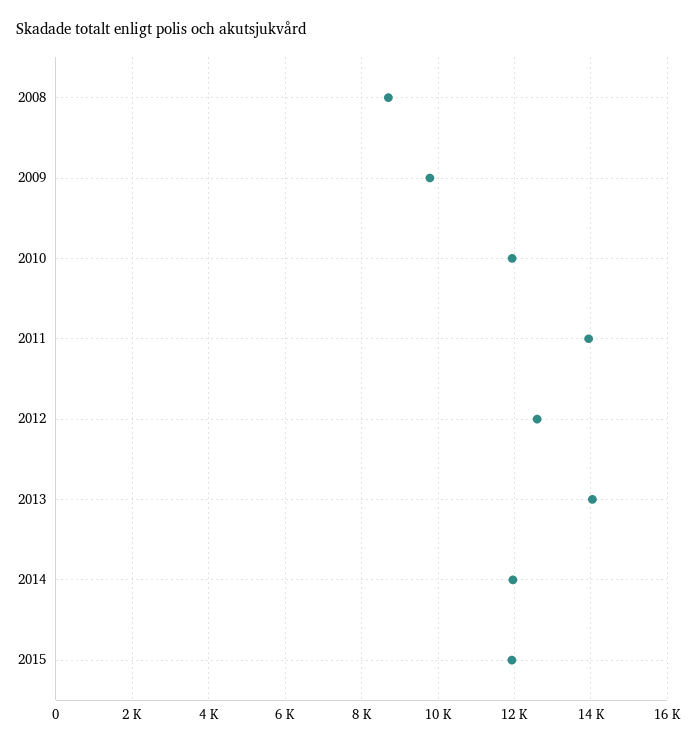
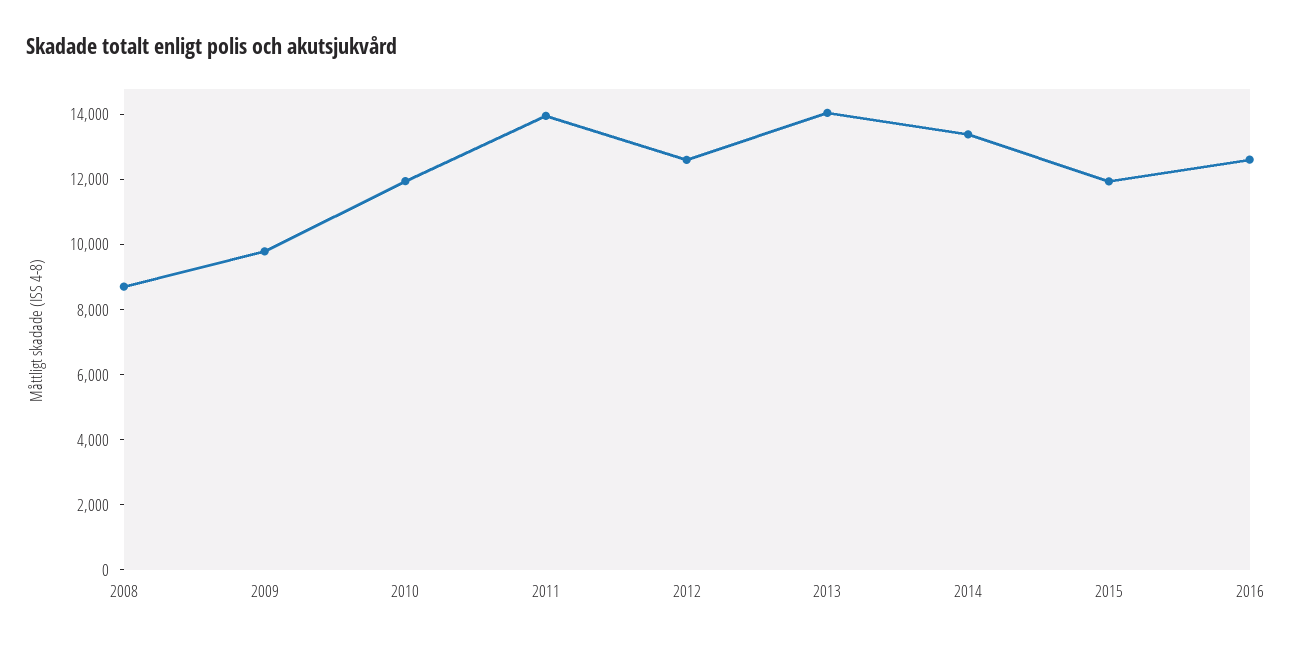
2014: 12000 -> 13500
2016: none -> 12500

